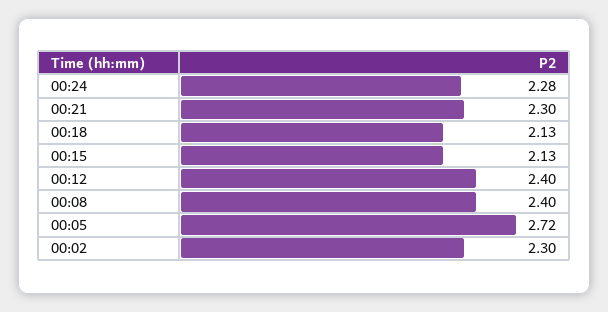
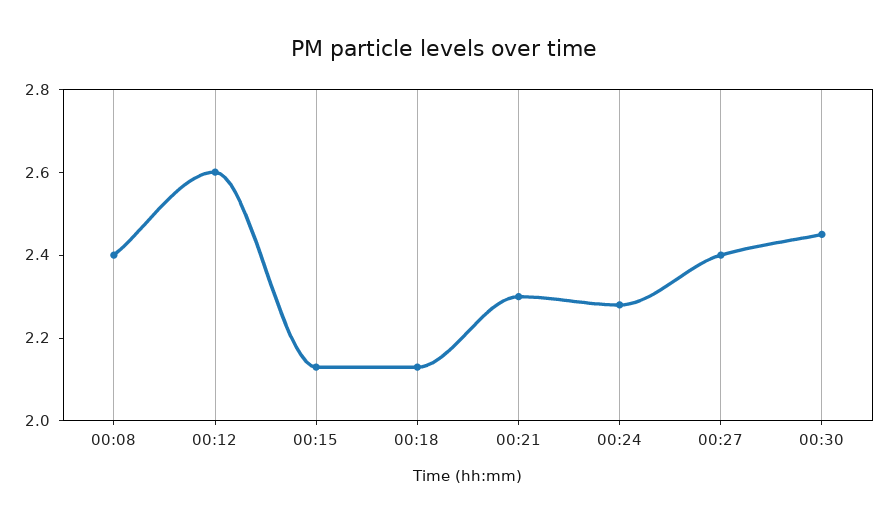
00:12: 2.4 -> 2.6
00:05: 2.72 -> none
00:02: 2.3 -> none
00:27: none -> 2.4
00:30: none -> 2.45

